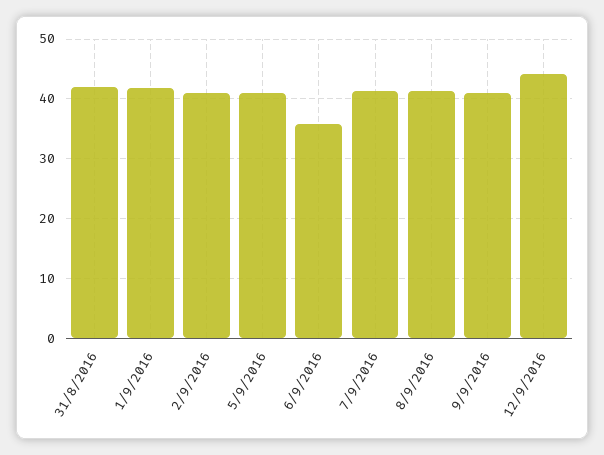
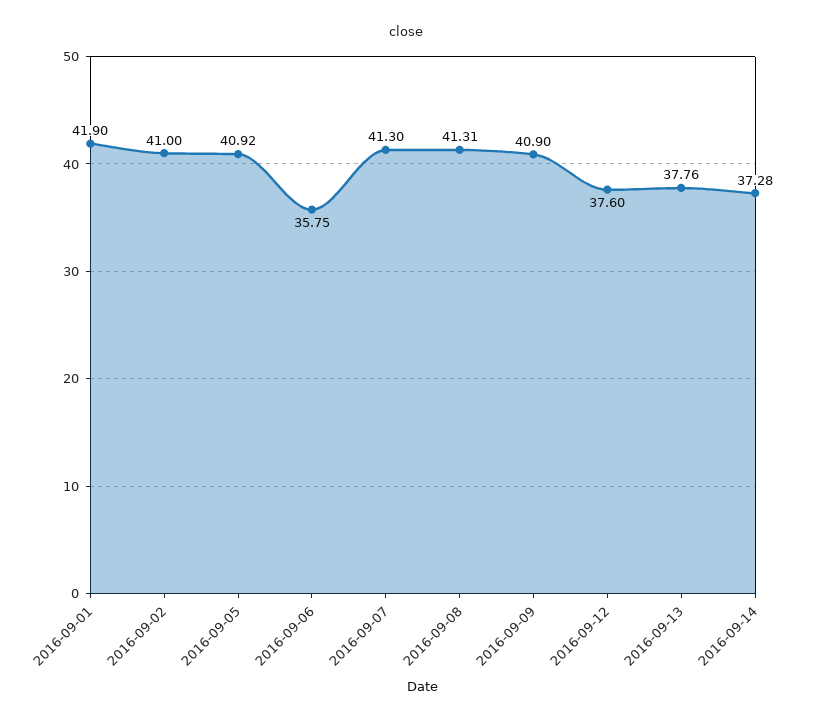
31/8/2016: 42 -> none
12/9/2016: 44 -> 37.6
2016-09-13: none -> 37.76
2016-09-14: none -> 37.28

